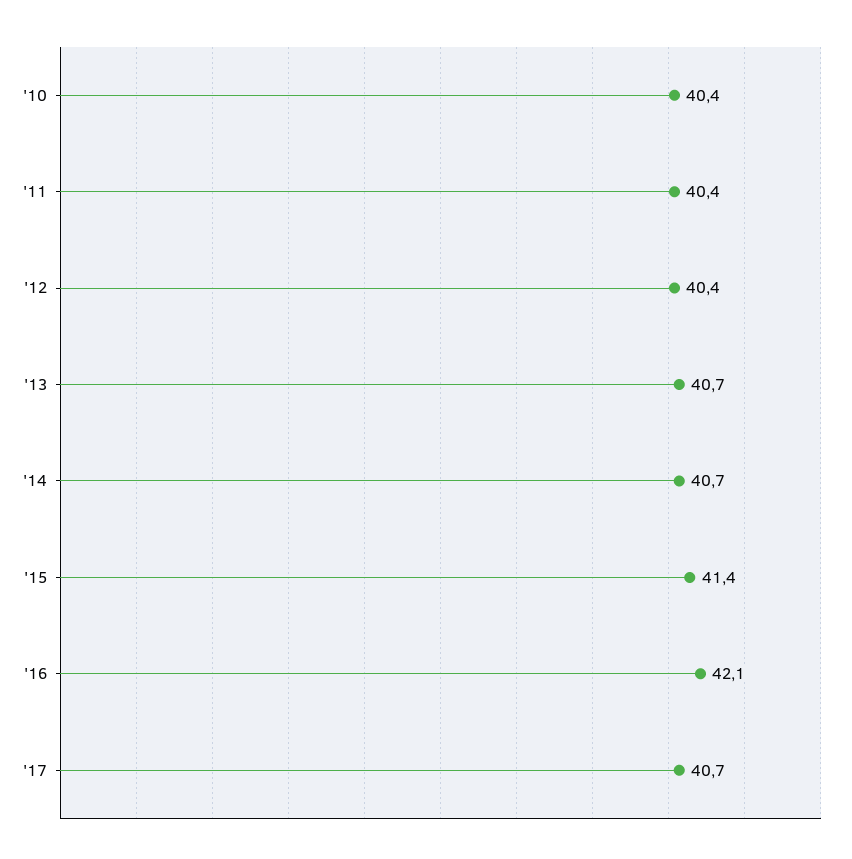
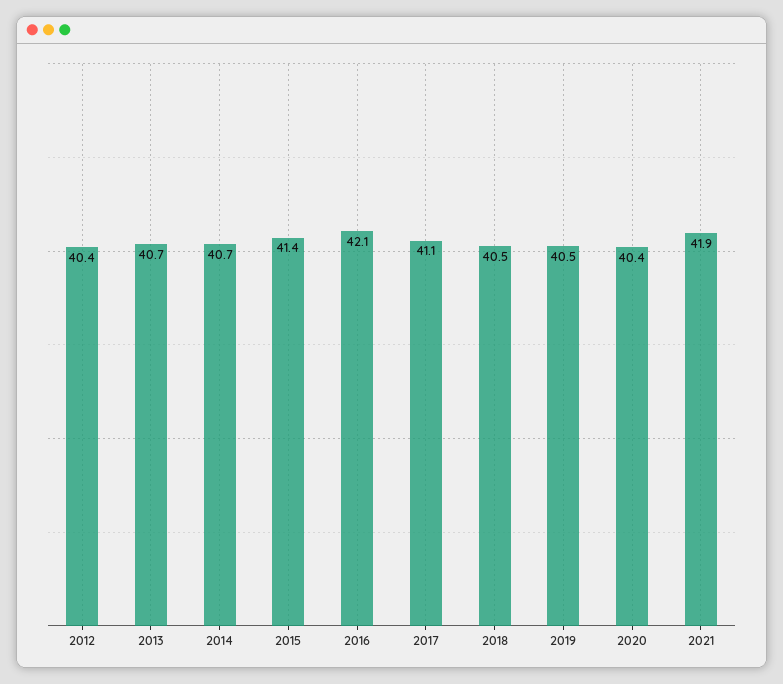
'10: 40.4 -> none
'11: 40.4 -> none
'17: 40.7 -> 41.1
2018: none -> 40.5
2019: none -> 40.5
2020: none -> 40.4
2021: none -> 41.9

